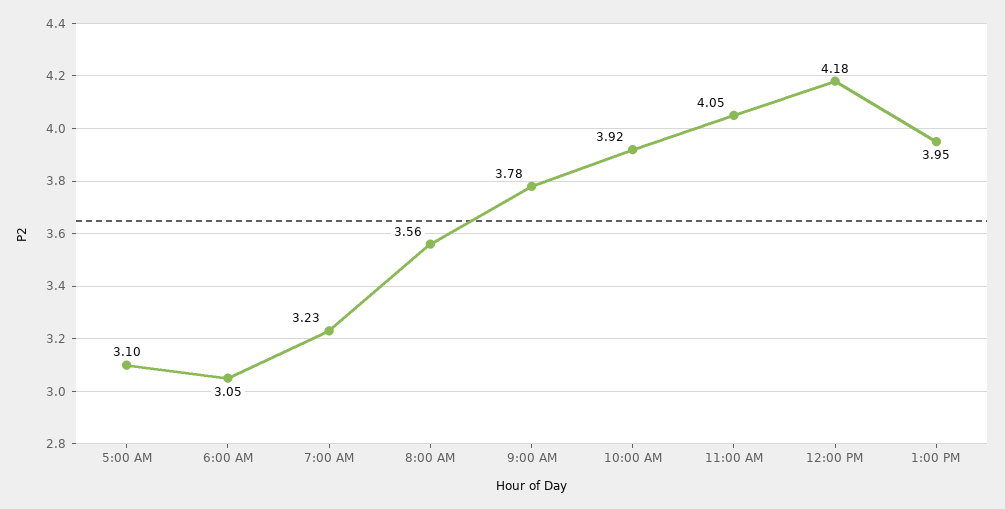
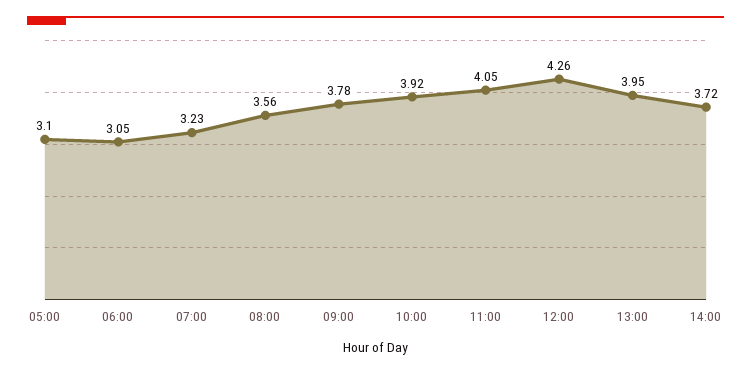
12:00 PM: 4.18 -> 4.26
14:00: none -> 3.72

